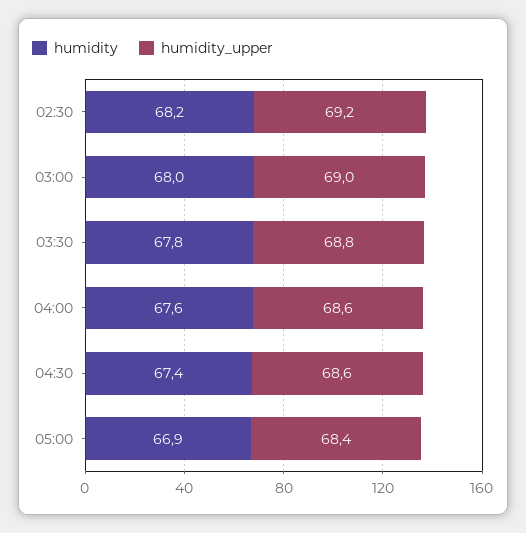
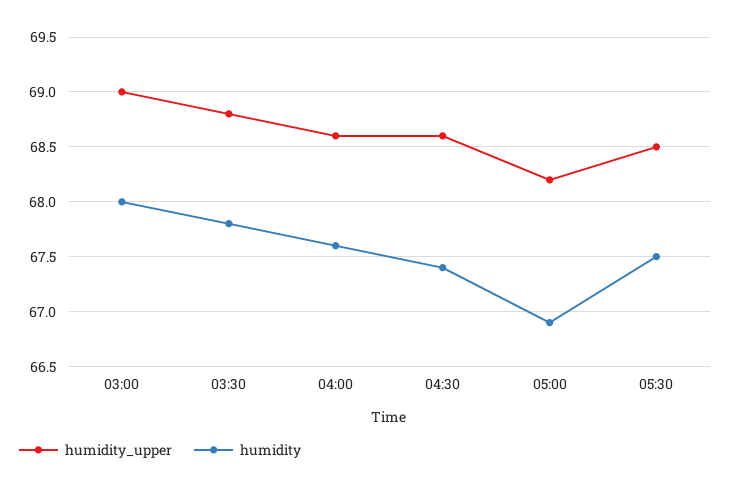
humidity, 02:30: 68.2 -> none
humidity_upper, 02:30: 69.2 -> none
humidity_upper, 05:00: 68.4 -> 68.2
humidity_upper, 05:30: none -> 68.5
humidity, 05:30: none -> 67.5

